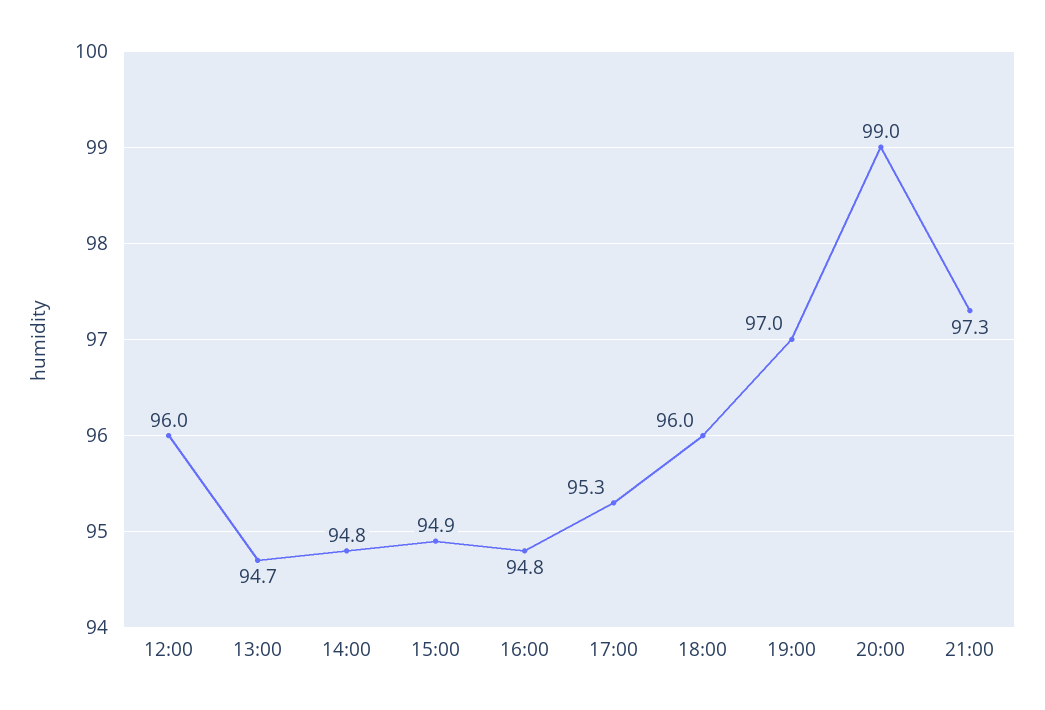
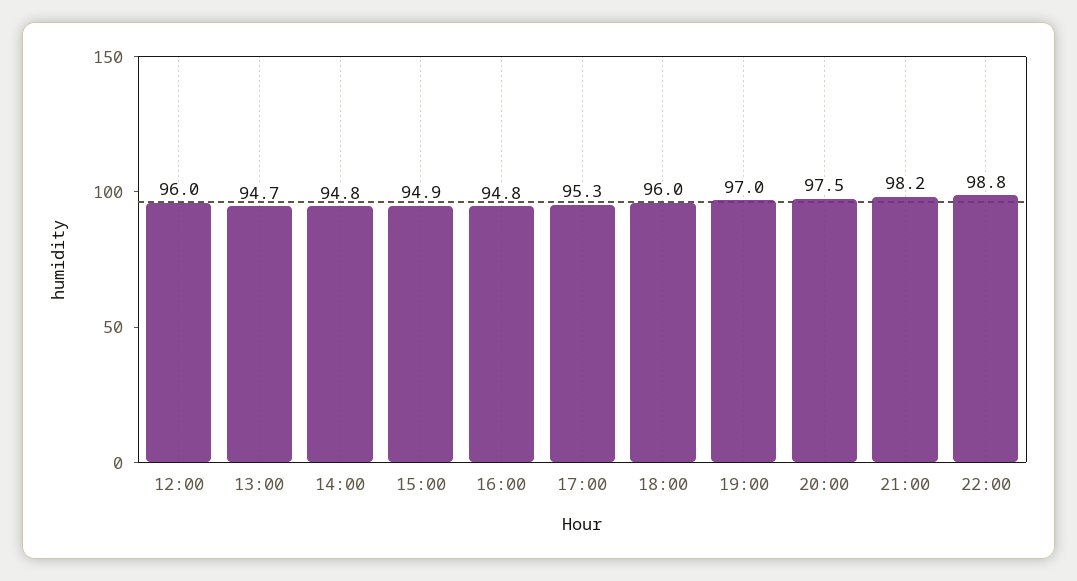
20:00: 99 -> 97.5
21:00: 97.3 -> 98.2
22:00: none -> 98.8

